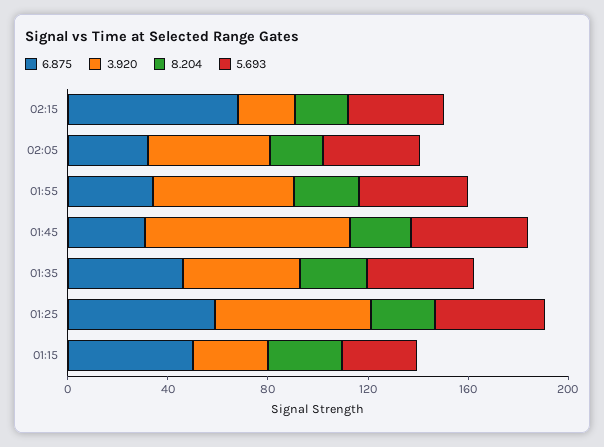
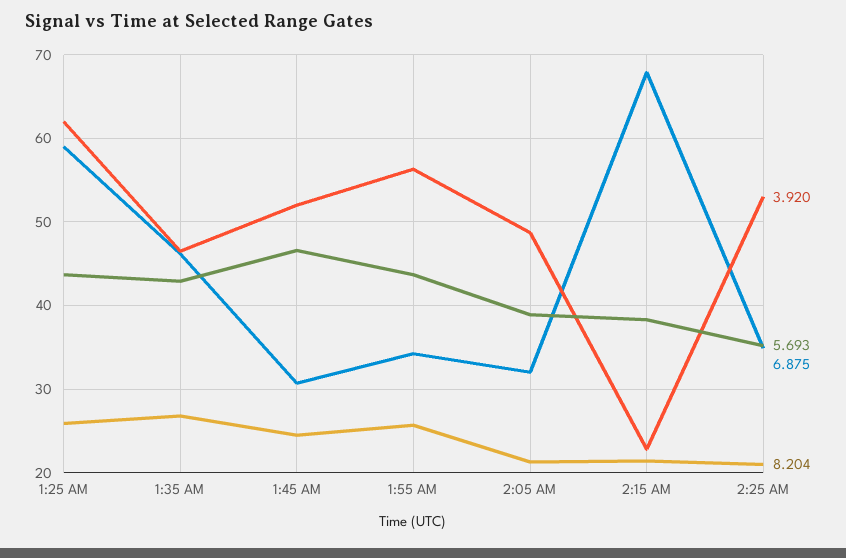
3.920, 01:45: 80 -> 52
6.875, 01:15: 50 -> none
3.920, 01:15: 30 -> none
8.204, 01:15: 30 -> none
5.693, 01:15: 30 -> none
3.920, 2:25 AM: none -> 53
5.693, 2:25 AM: none -> 35
6.875, 2:25 AM: none -> 35
8.204, 2:25 AM: none -> 21

